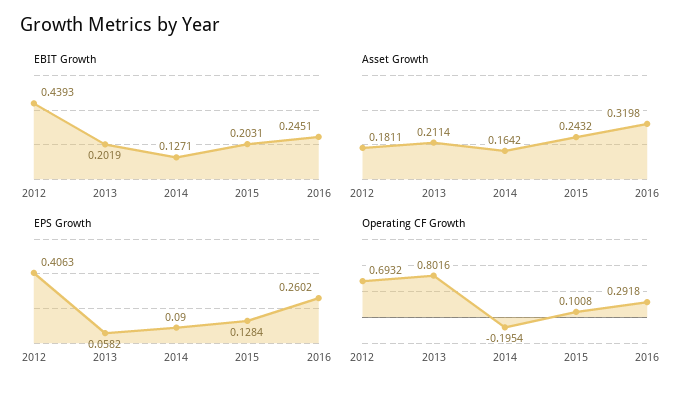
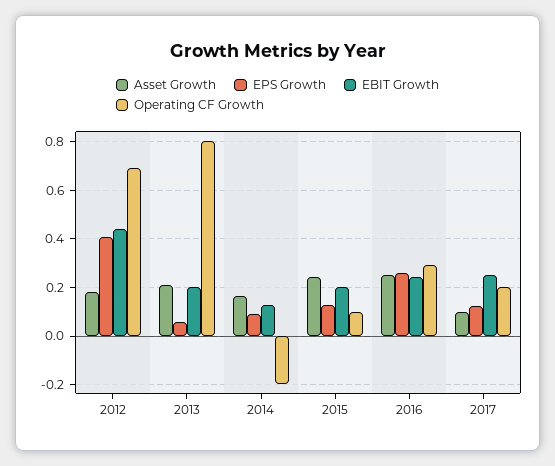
Asset Growth, 2016: 0.3198 -> 0.25
Asset Growth, 2017: none -> 0.1
EPS Growth, 2017: none -> 0.125
EBIT Growth, 2017: none -> 0.25
Operating CF Growth, 2017: none -> 0.2

